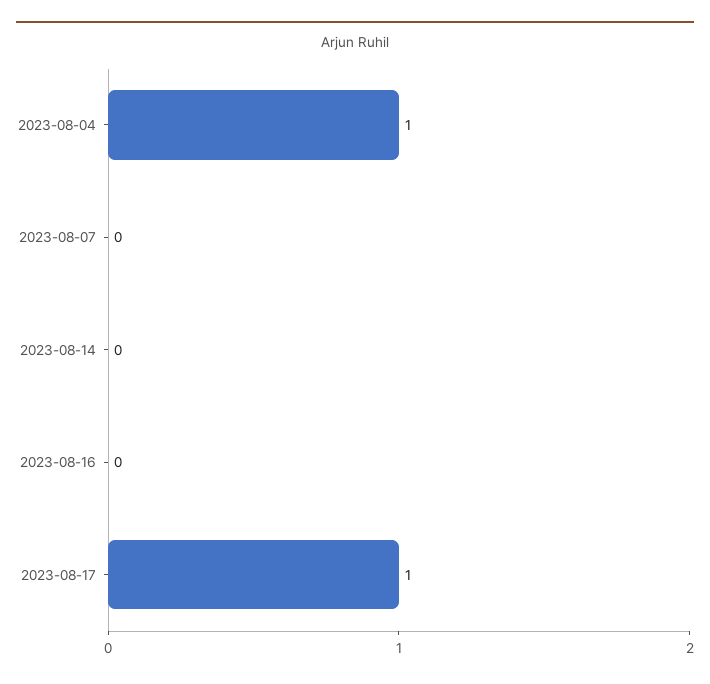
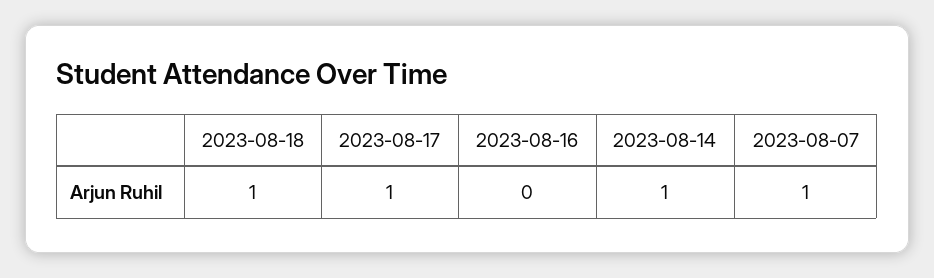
2023-08-04: 1 -> none
2023-08-07: 0 -> 1
2023-08-14: 0 -> 1
2023-08-18: none -> 1

